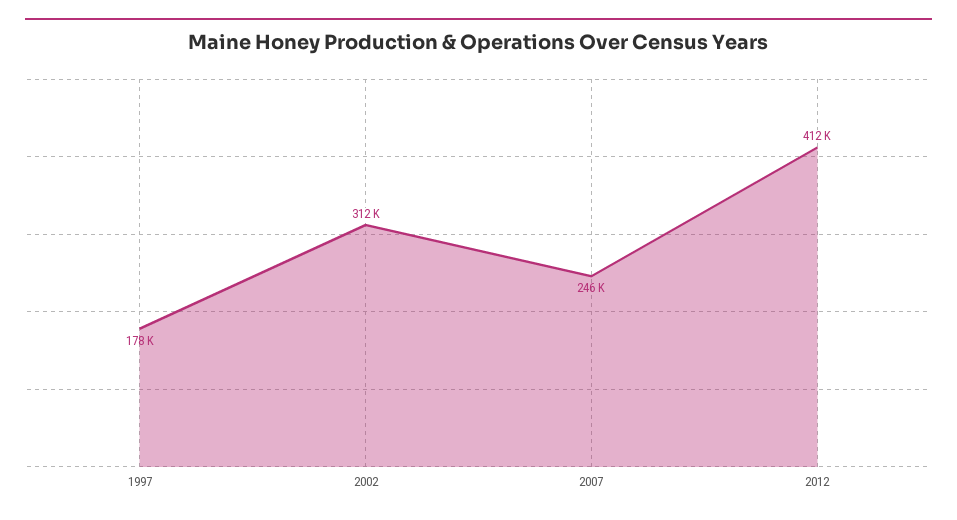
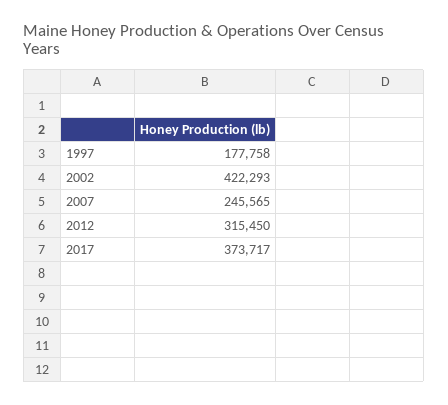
2002: 312000 -> 422293
2012: 412000 -> 315450
2017: none -> 373717

